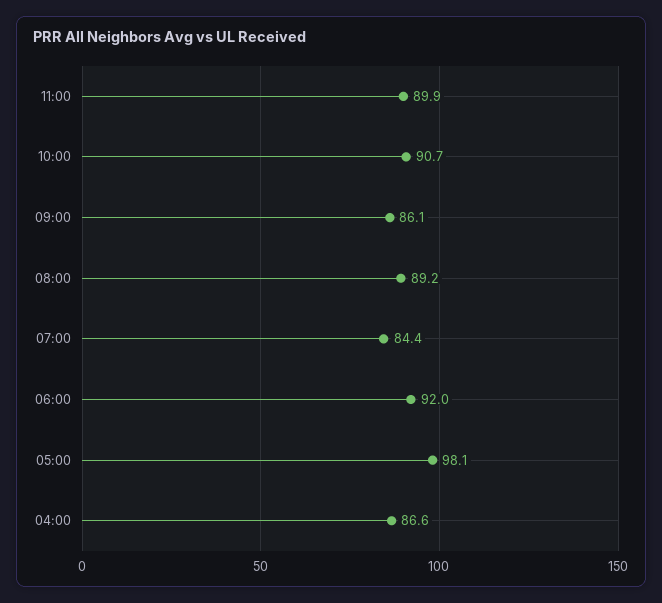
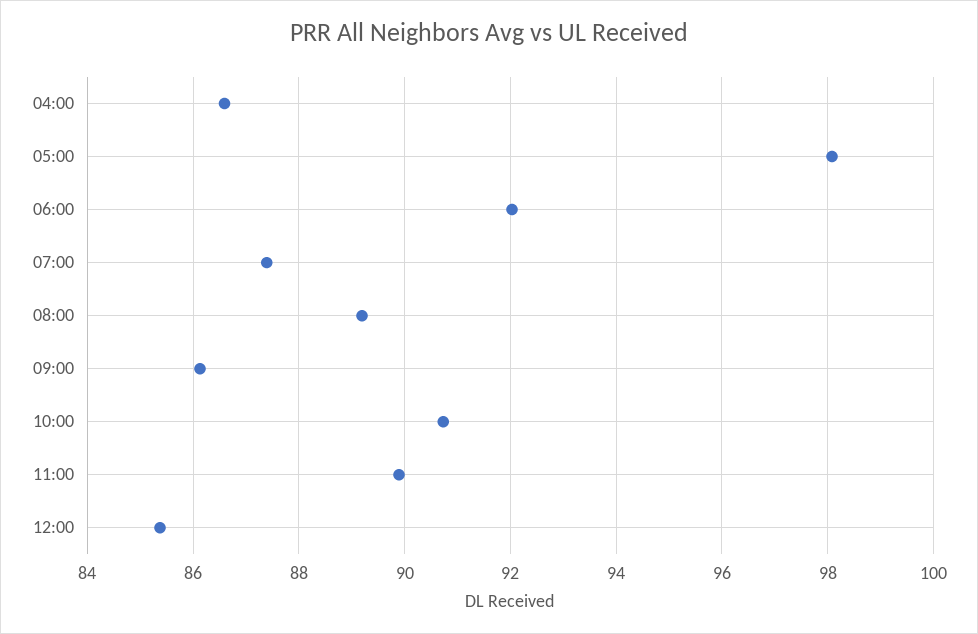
07:00: 84.4 -> 87.4
12:00: none -> 85.4

